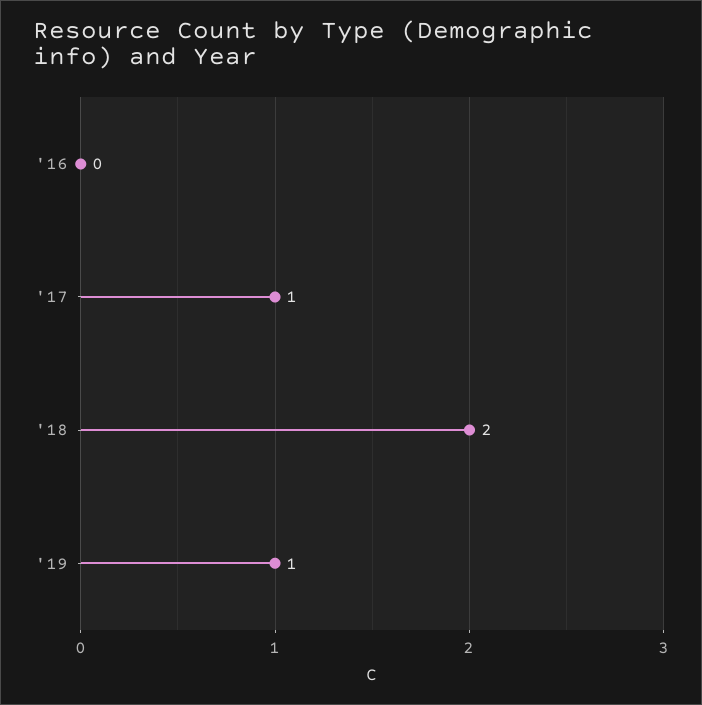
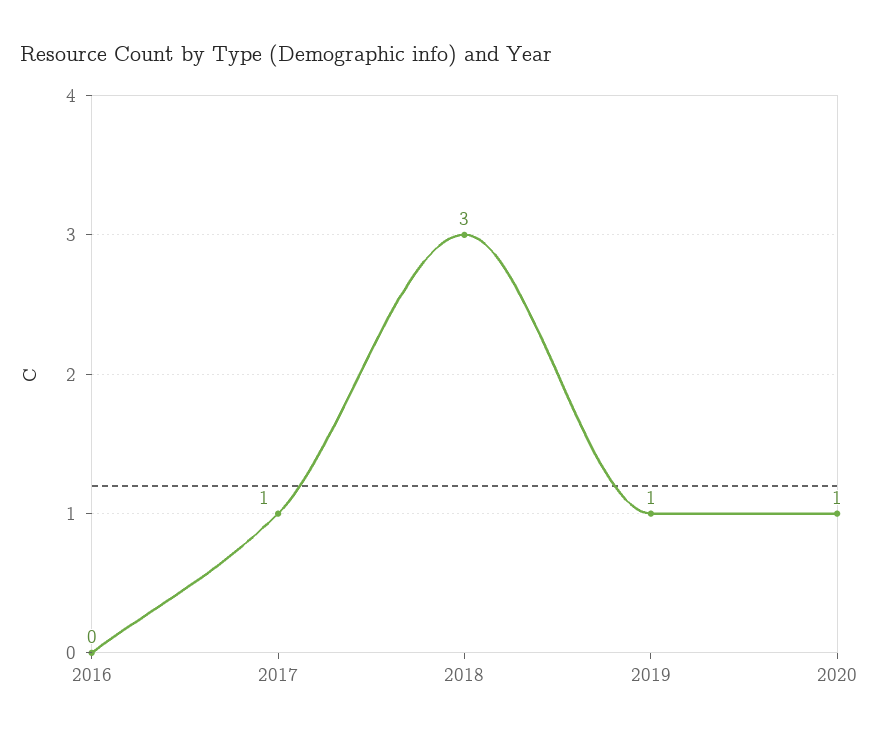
'18: 2 -> 3
2020: none -> 1

